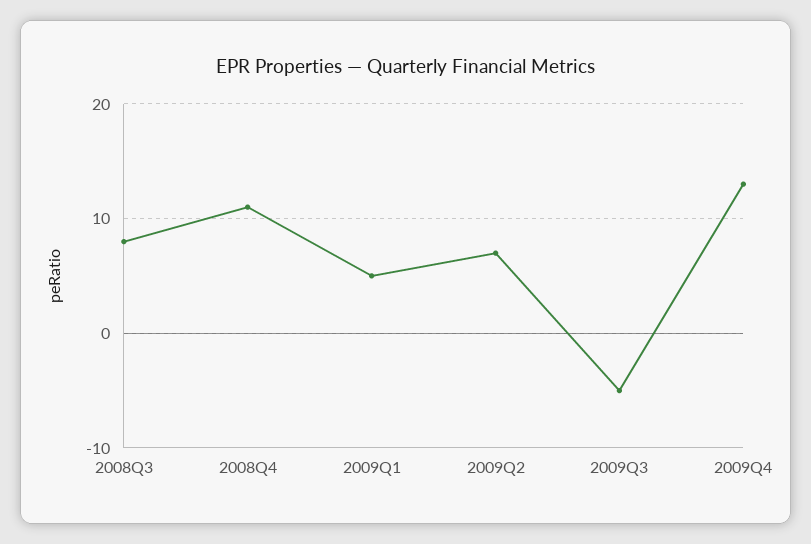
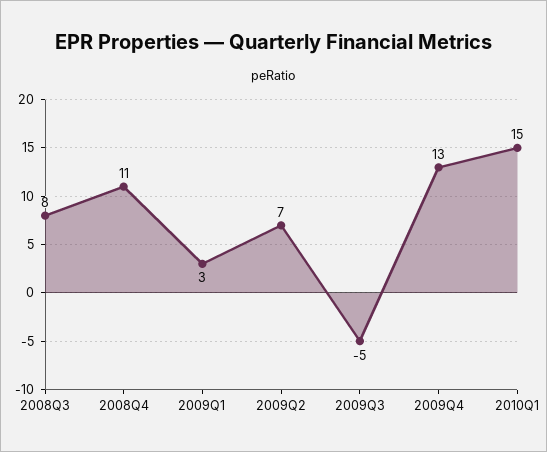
2009Q1: 5 -> 3
2010Q1: none -> 15

